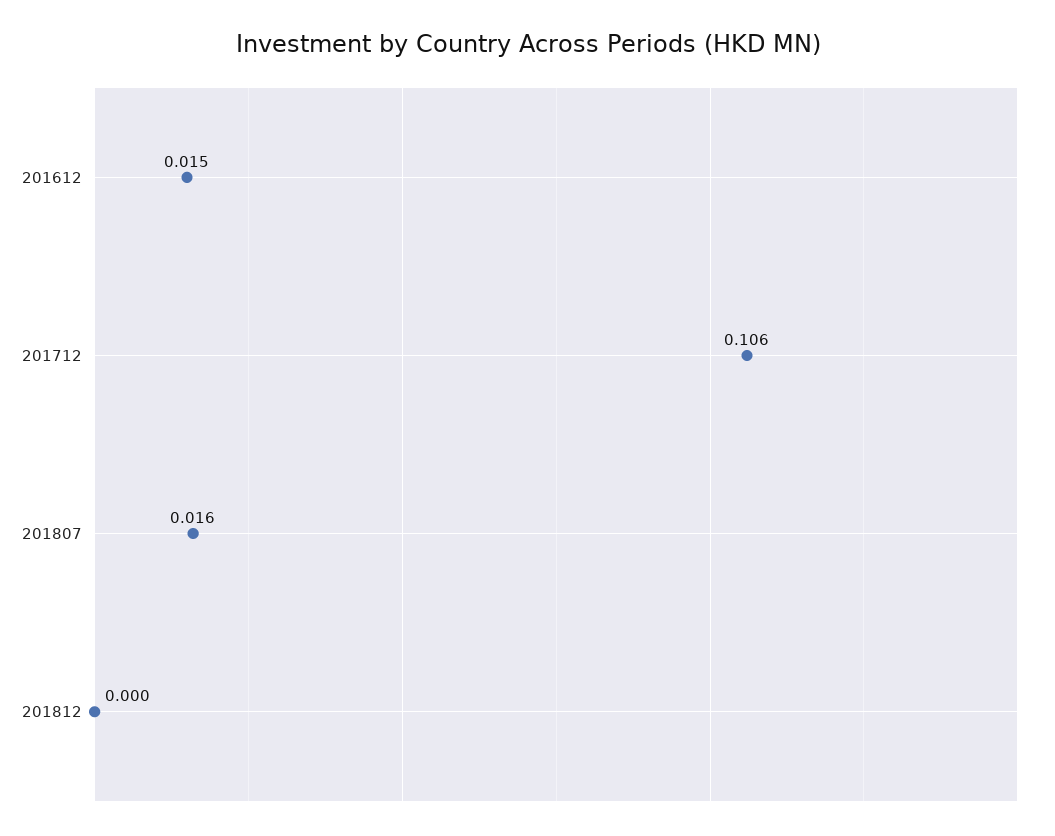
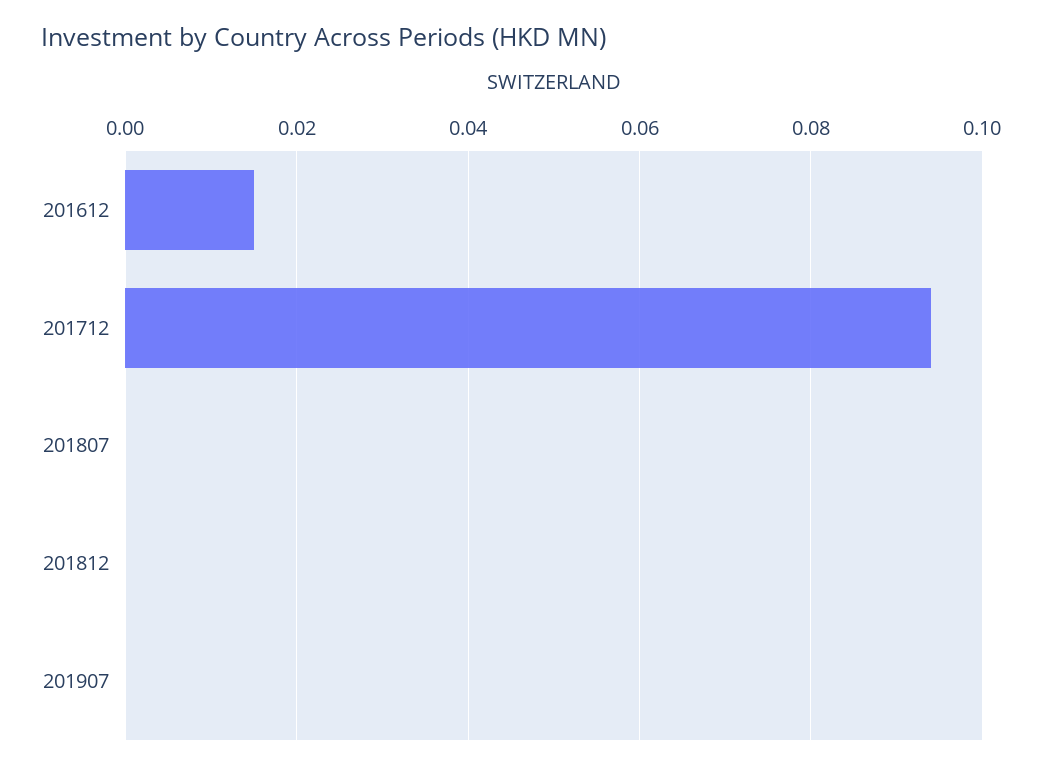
201712: 0.106 -> 0.095
201807: 0.016 -> 0
201907: none -> 0

